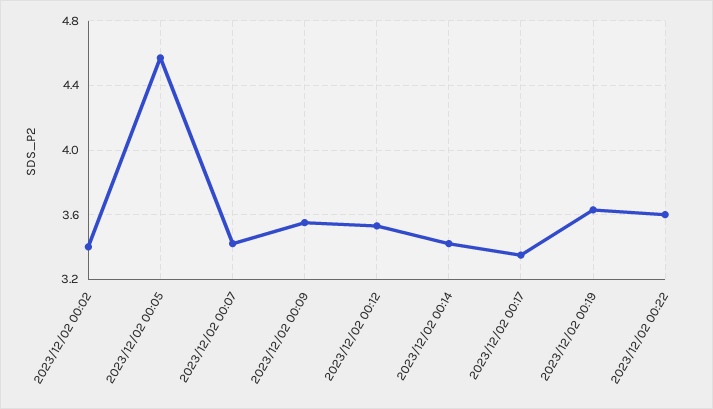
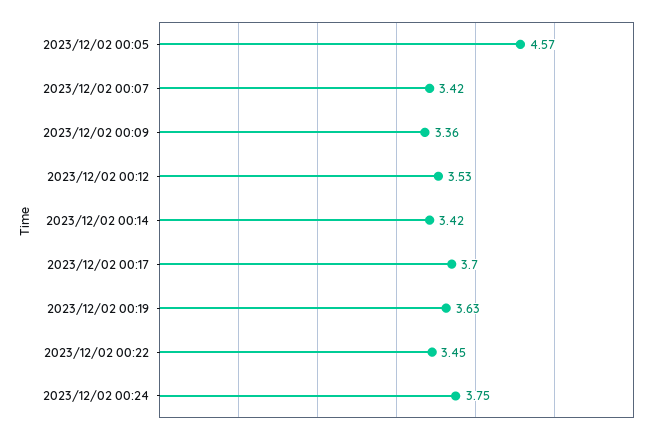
2023/12/02 00:02: 3.4 -> none
2023/12/02 00:09: 3.55 -> 3.36
2023/12/02 00:17: 3.35 -> 3.7
2023/12/02 00:22: 3.6 -> 3.45
2023/12/02 00:24: none -> 3.75

